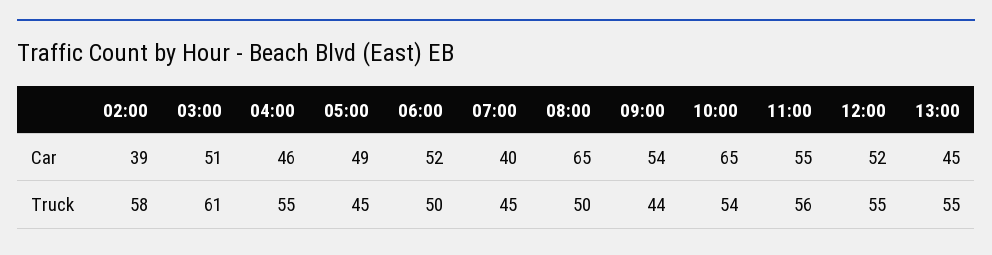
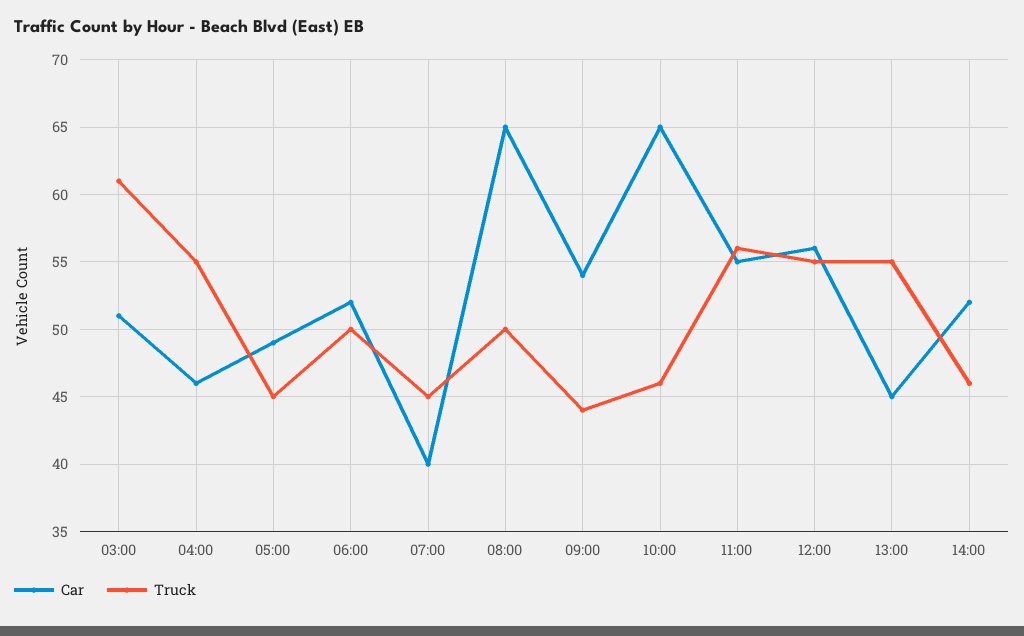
Car, 02:00: 39 -> none
Car, 12:00: 52 -> 56
Truck, 02:00: 58 -> none
Truck, 10:00: 54 -> 46
Car, 14:00: none -> 52
Truck, 14:00: none -> 46

